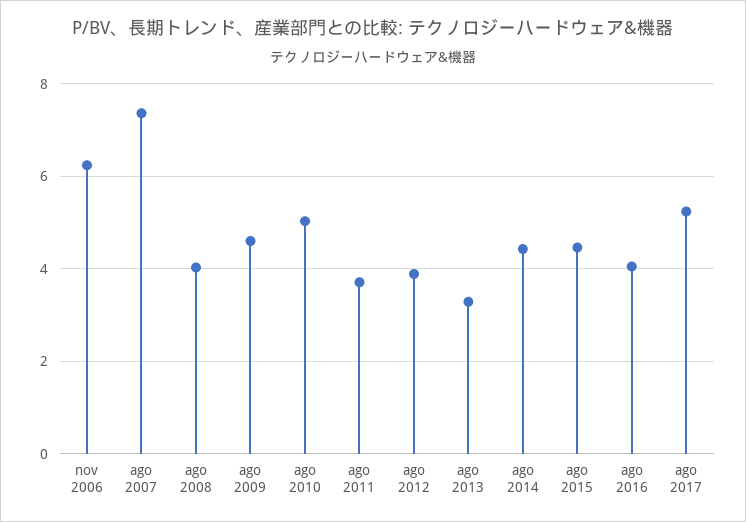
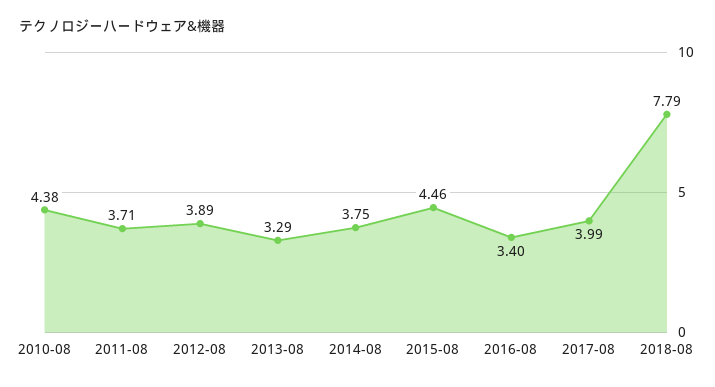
nov 2006: 6.2 -> none
ago 2007: 7.4 -> none
ago 2008: 4 -> none
ago 2009: 4.6 -> none
ago 2010: 5 -> 4.38
ago 2014: 4.4 -> 3.75
ago 2016: 4 -> 3.4
ago 2017: 5.2 -> 3.99
2018-08: none -> 7.79

